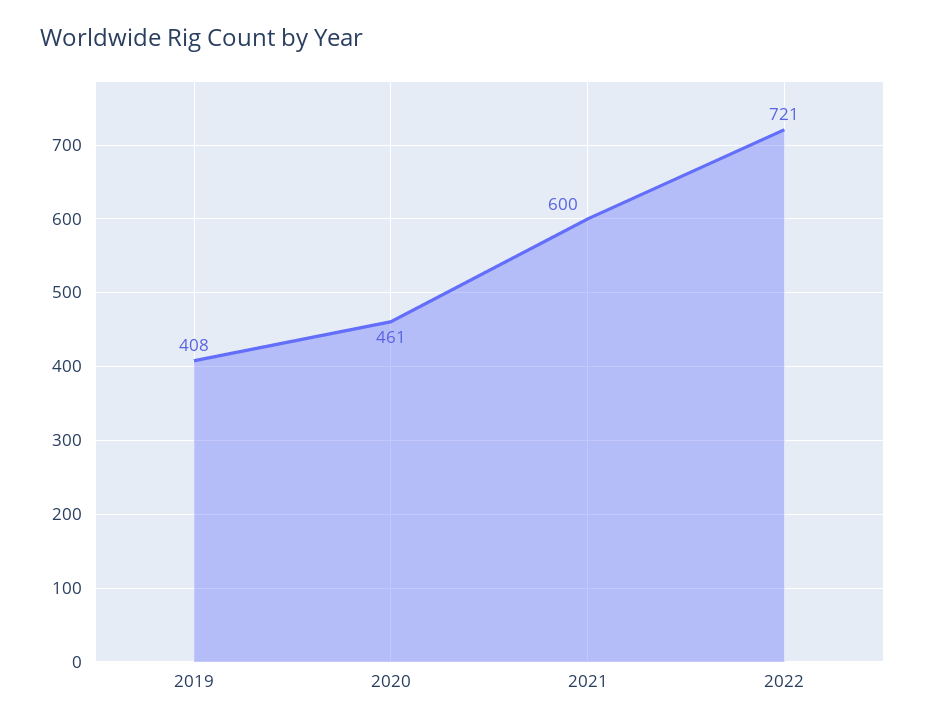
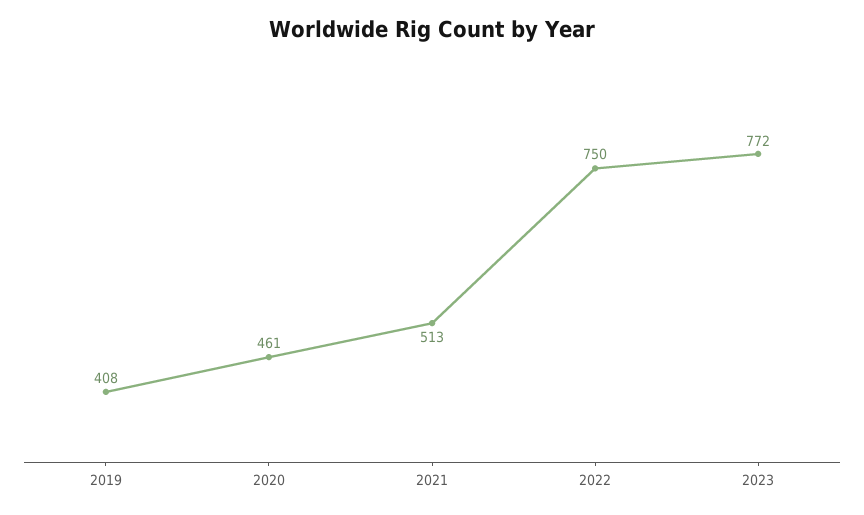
2021: 600 -> 513
2022: 721 -> 750
2023: none -> 772

